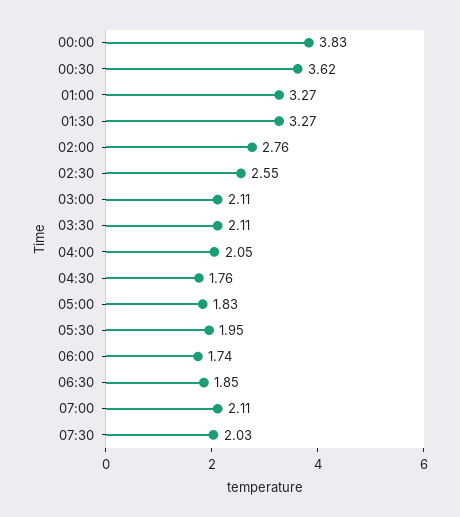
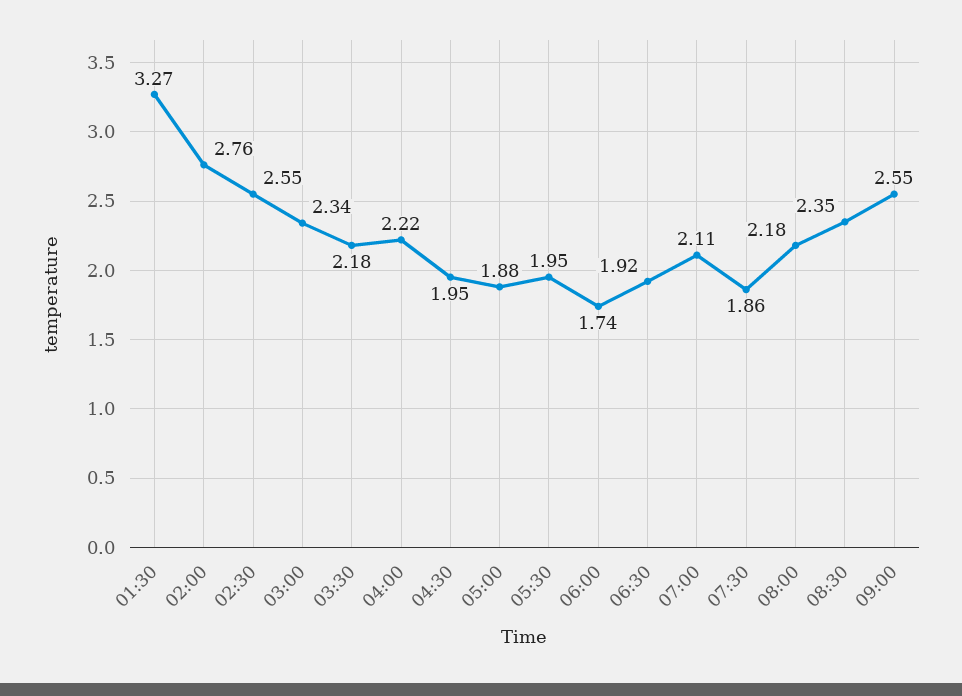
00:00: 3.83 -> none
00:30: 3.62 -> none
01:00: 3.27 -> none
03:00: 2.11 -> 2.34
03:30: 2.11 -> 2.18
04:00: 2.05 -> 2.22
04:30: 1.76 -> 1.95
05:00: 1.83 -> 1.88
06:30: 1.85 -> 1.92
07:30: 2.03 -> 1.86
08:00: none -> 2.18
08:30: none -> 2.35
09:00: none -> 2.55

